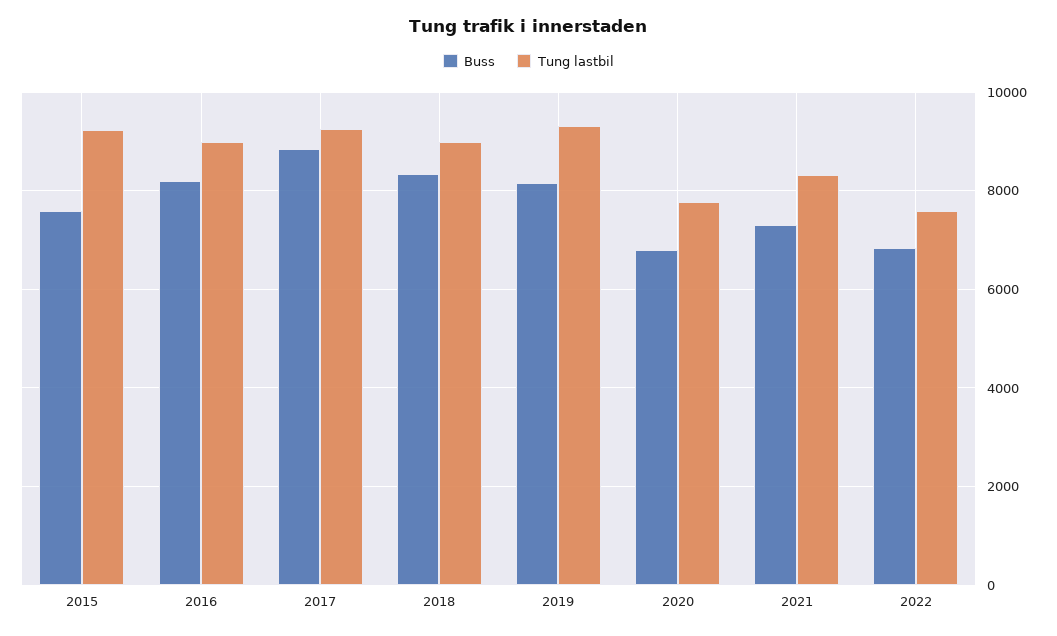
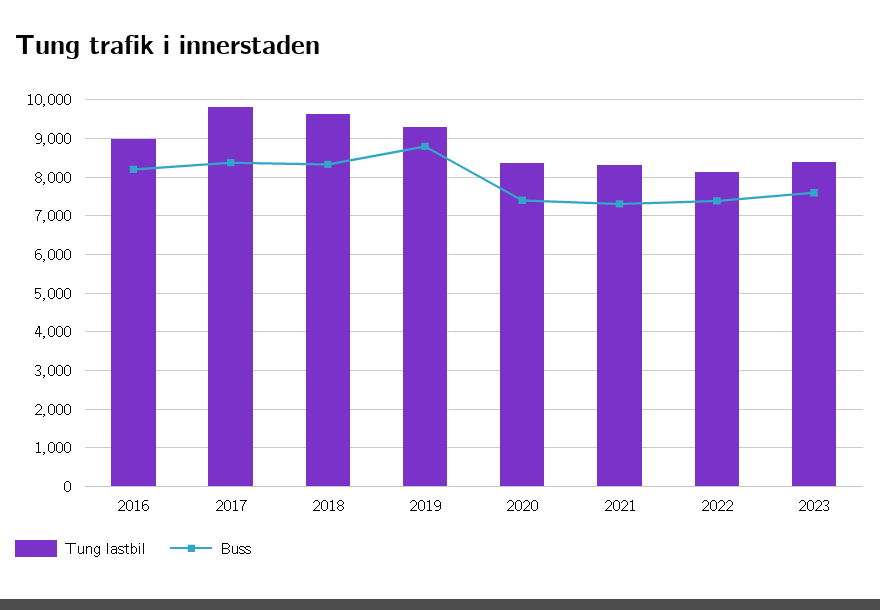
Buss, 2015: 7600 -> none
Tung lastbil, 2015: 9200 -> none
Buss, 2017: 8800 -> 8400
Tung lastbil, 2017: 9200 -> 9800
Tung lastbil, 2018: 9000 -> 9600
Buss, 2019: 8200 -> 8800
Buss, 2020: 6800 -> 7400
Tung lastbil, 2020: 7800 -> 8400
Buss, 2022: 6800 -> 7400
Tung lastbil, 2022: 7600 -> 8200
Tung lastbil, 2023: none -> 8400
Buss, 2023: none -> 7600

